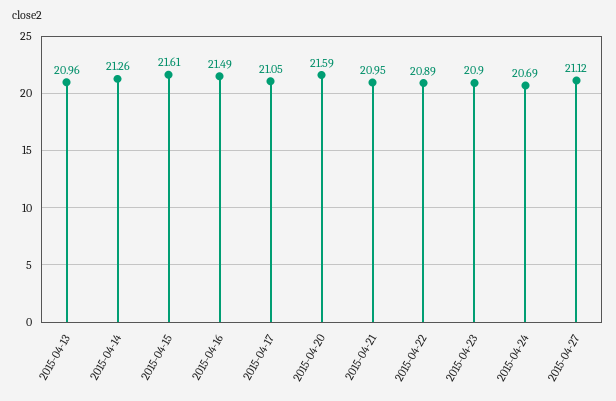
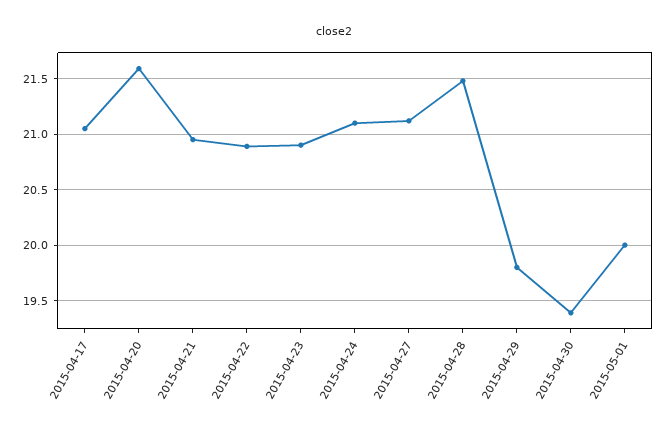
2015-04-13: 20.96 -> none
2015-04-14: 21.26 -> none
2015-04-15: 21.61 -> none
2015-04-16: 21.49 -> none
2015-04-24: 20.69 -> 21.1
2015-04-28: none -> 21.5
2015-04-29: none -> 19.8
2015-04-30: none -> 19.4
2015-05-01: none -> 20

